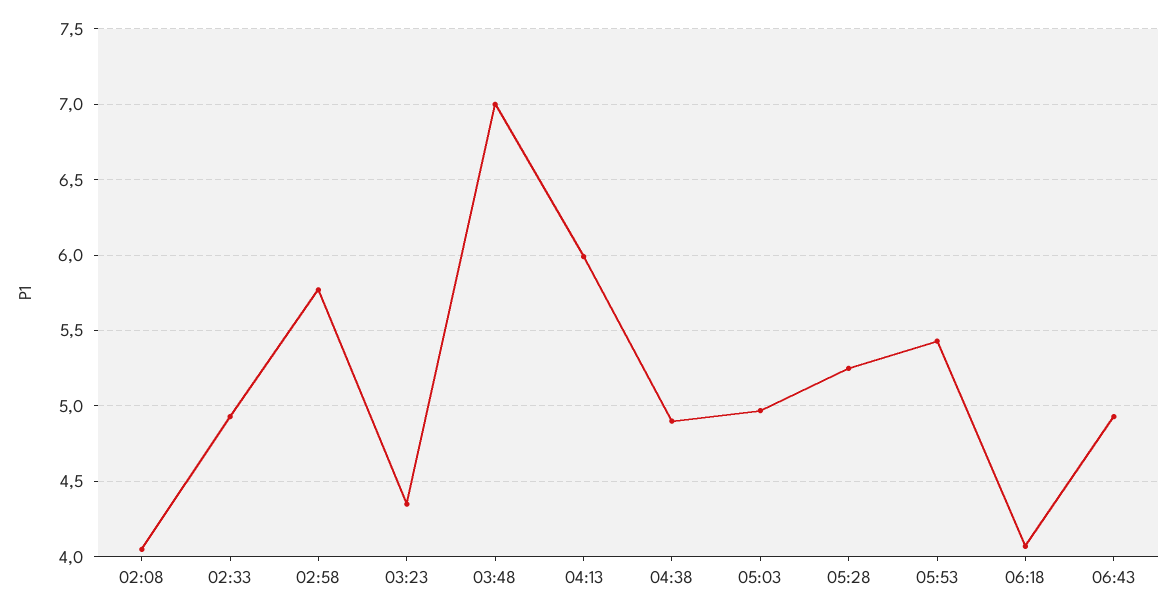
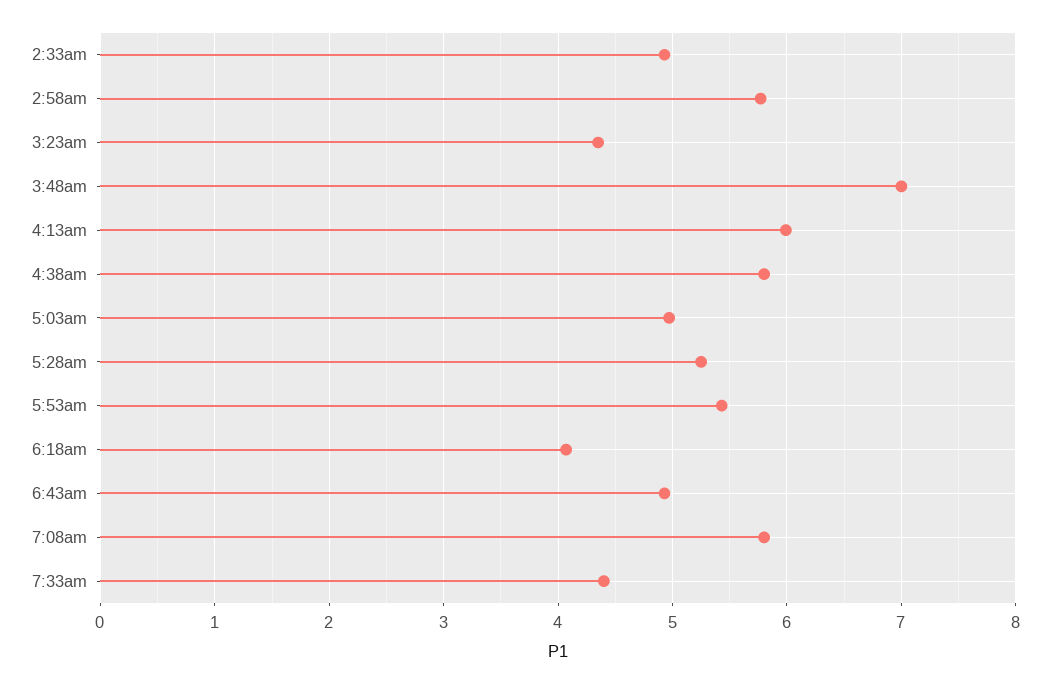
02:08: 4.05 -> none
04:38: 4.9 -> 5.8
7:08am: none -> 5.8
7:33am: none -> 4.4

